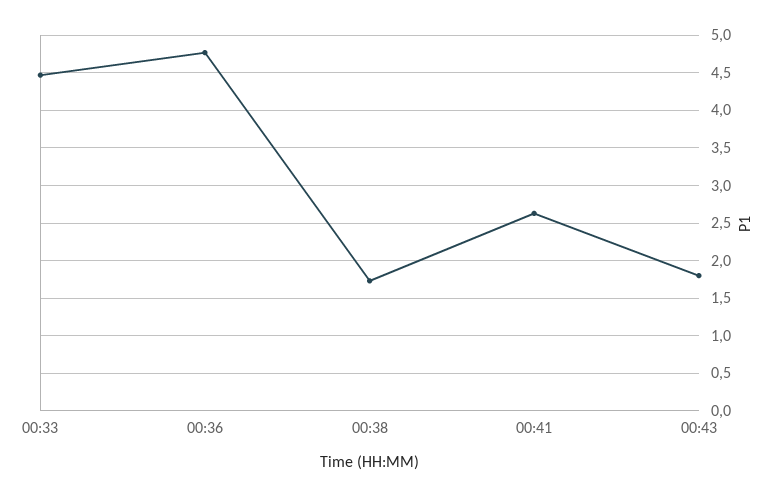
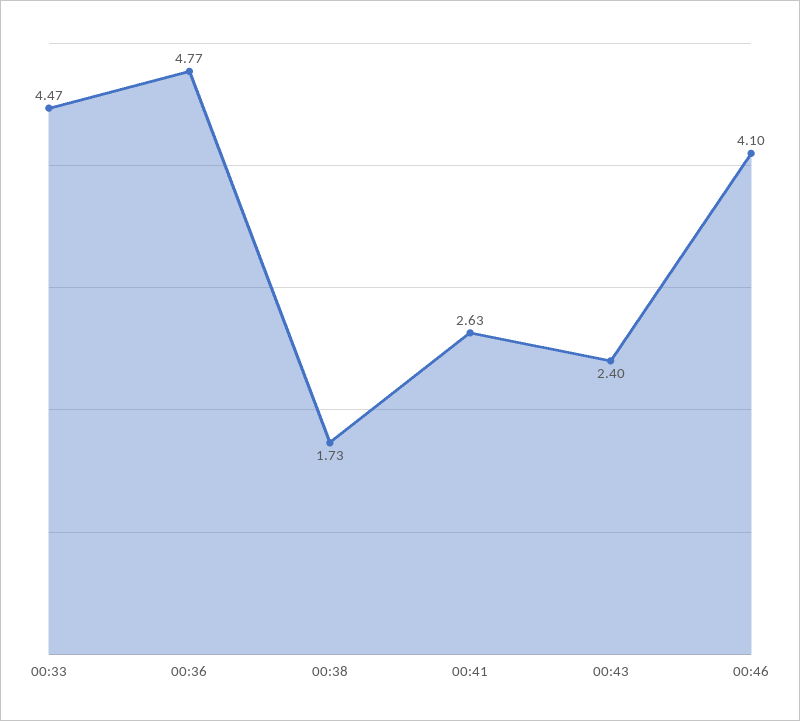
00:43: 1.8 -> 2.4
00:46: none -> 4.1

